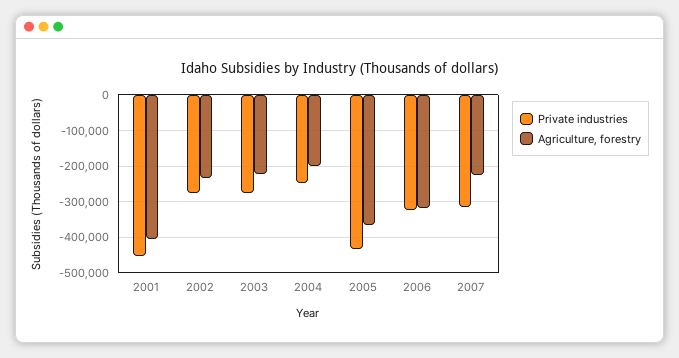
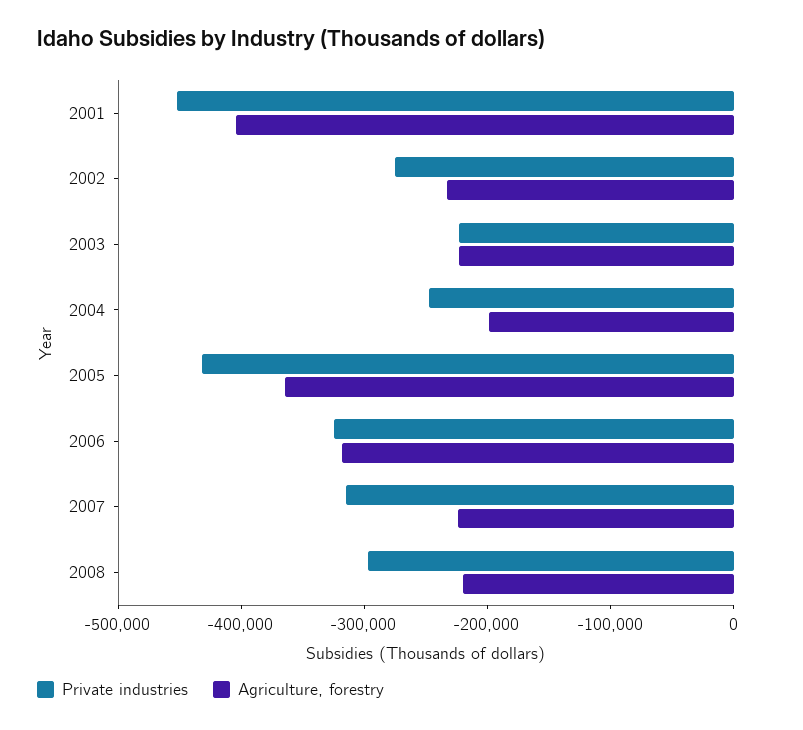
Private industries, 2003: -280000 -> -220000
Private industries, 2008: none -> -300000
Agriculture, forestry, 2008: none -> -220000

